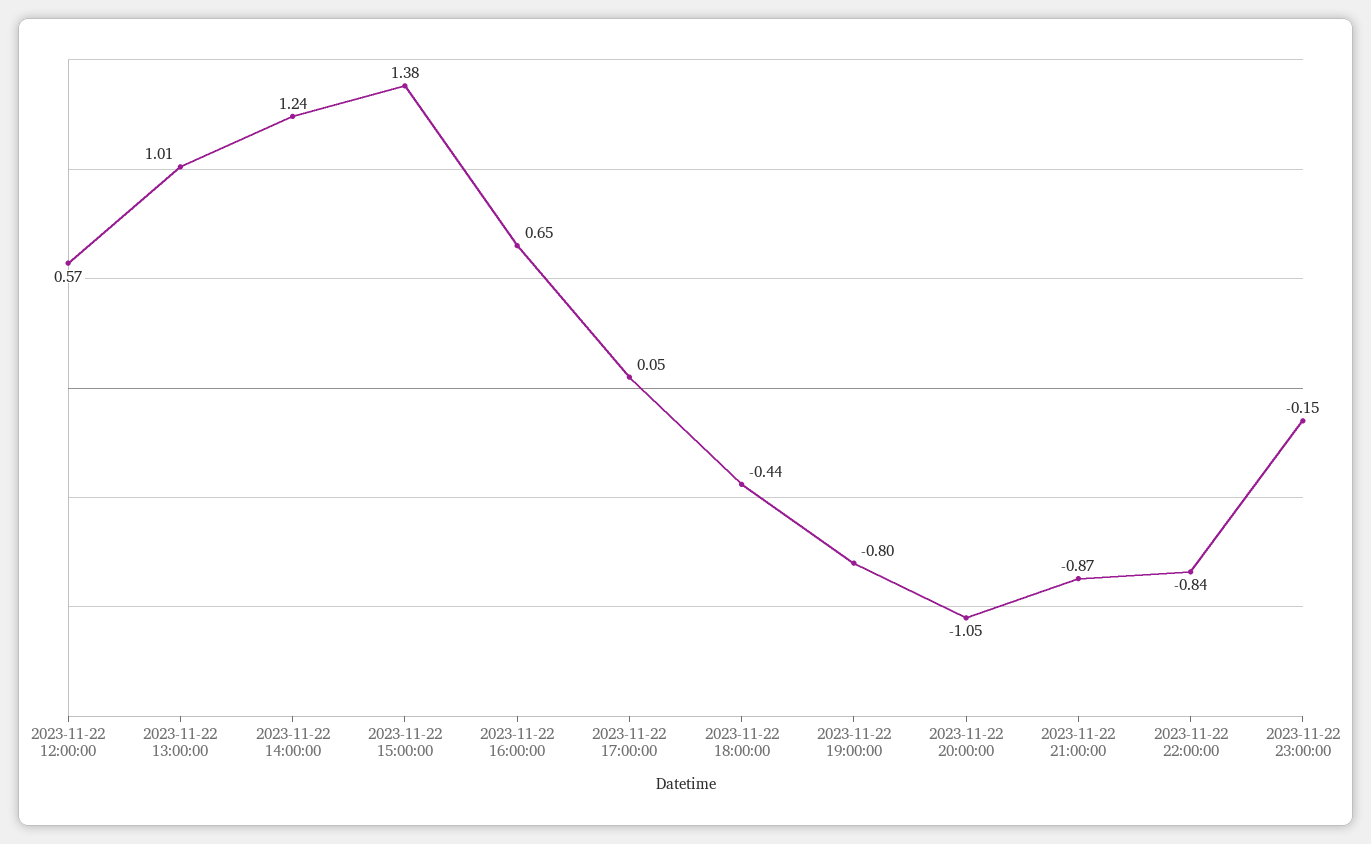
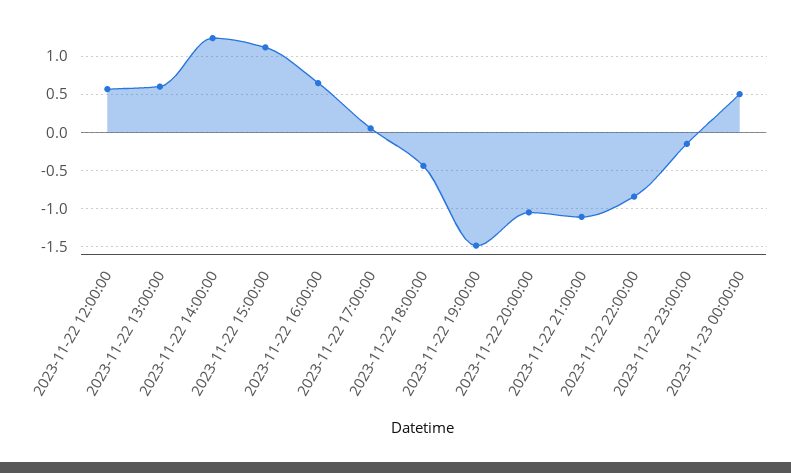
2023-11-22 13:00:00: 1.01 -> 0.6
2023-11-22 15:00:00: 1.38 -> 1.1
2023-11-22 19:00:00: -0.8 -> -1.5
2023-11-22 21:00:00: -0.87 -> -1.1
2023-11-23 00:00:00: none -> 0.5

